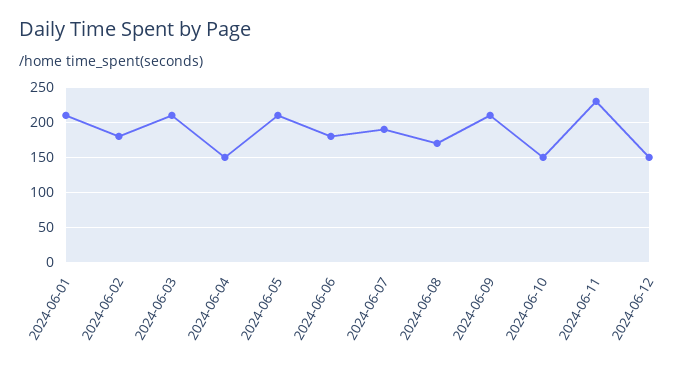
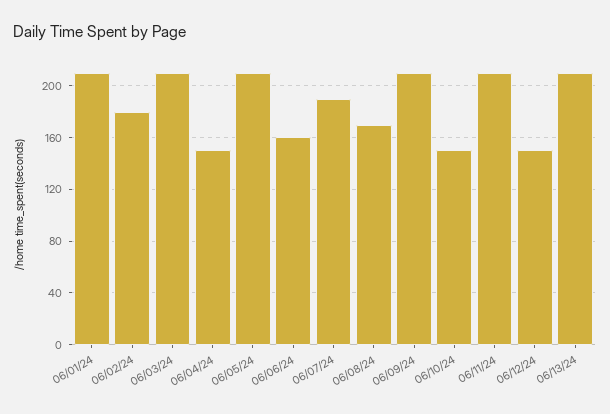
2024-06-06: 180 -> 160
2024-06-11: 230 -> 210
06/13/24: none -> 210

